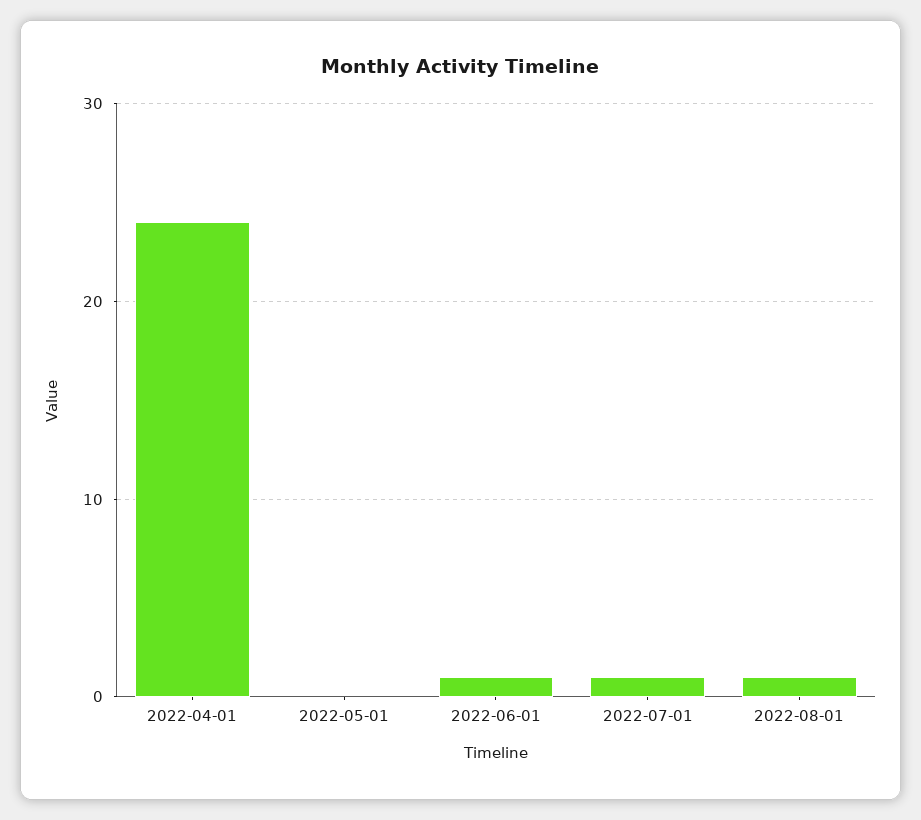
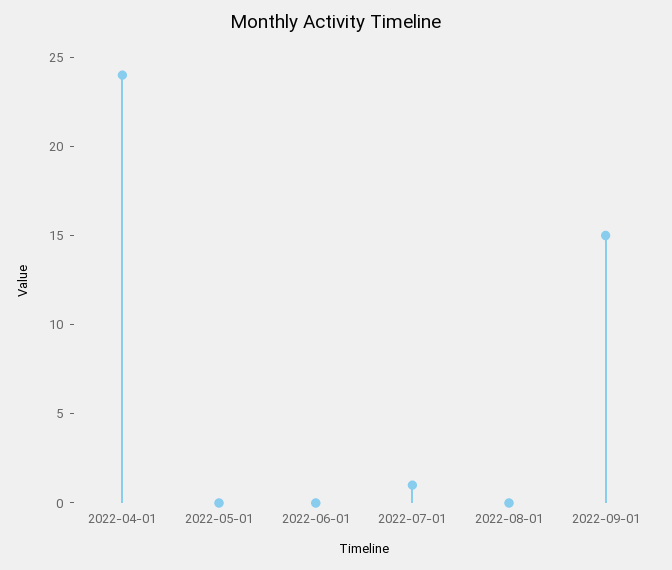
2022-06-01: 1 -> 0
2022-08-01: 1 -> 0
2022-09-01: none -> 15

